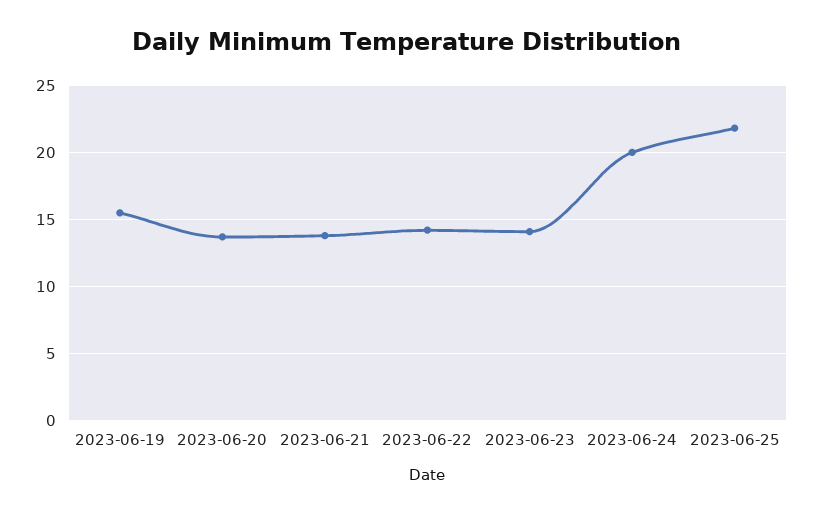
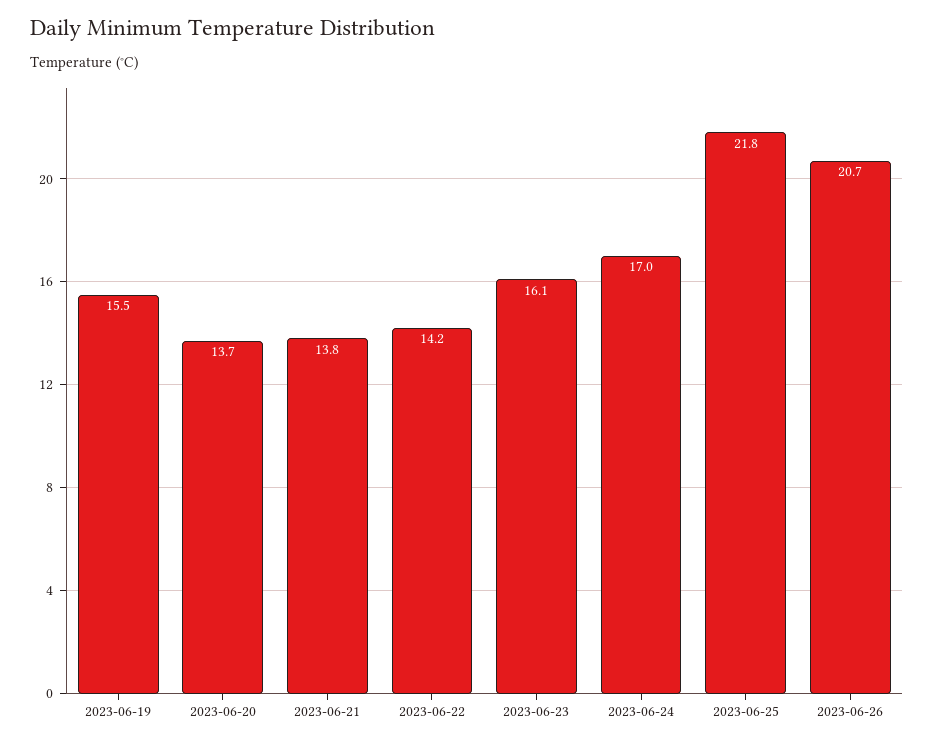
2023-06-23: 14 -> 16.1
2023-06-24: 20 -> 17
2023-06-26: none -> 20.7

